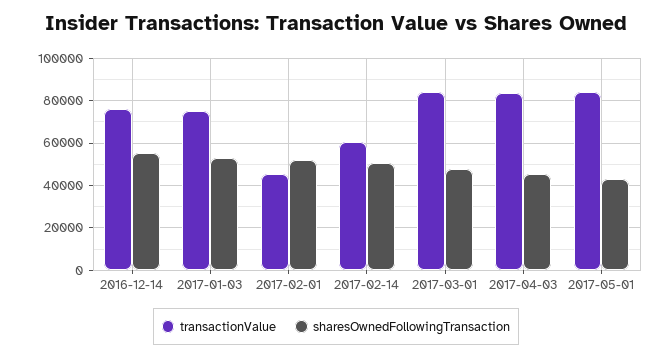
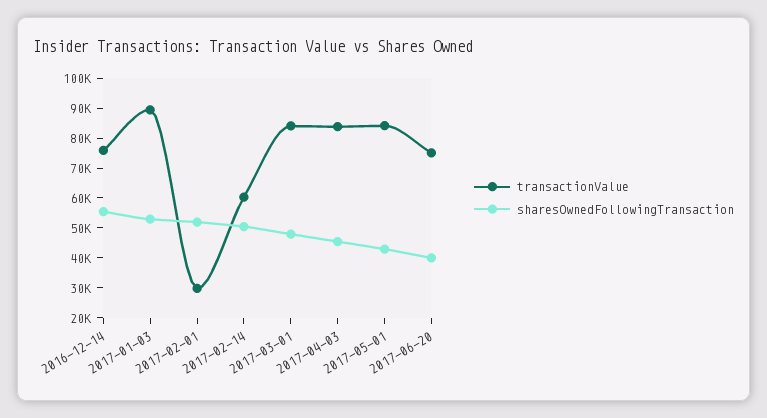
transactionValue, 2017-01-03: 75000 -> 90000
transactionValue, 2017-02-01: 45000 -> 30000
transactionValue, 2017-06-20: none -> 75000
sharesOwnedFollowingTransaction, 2017-06-20: none -> 40000

